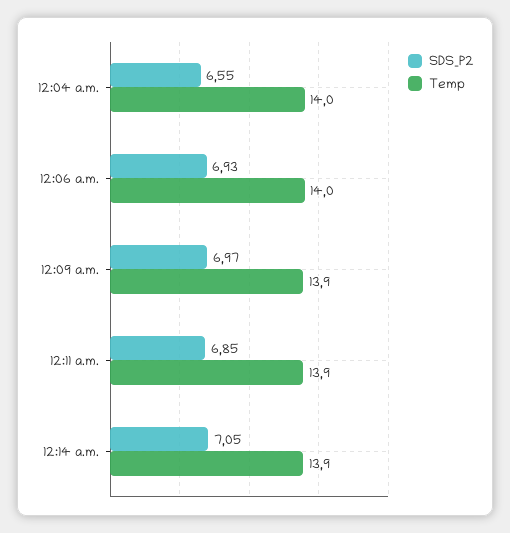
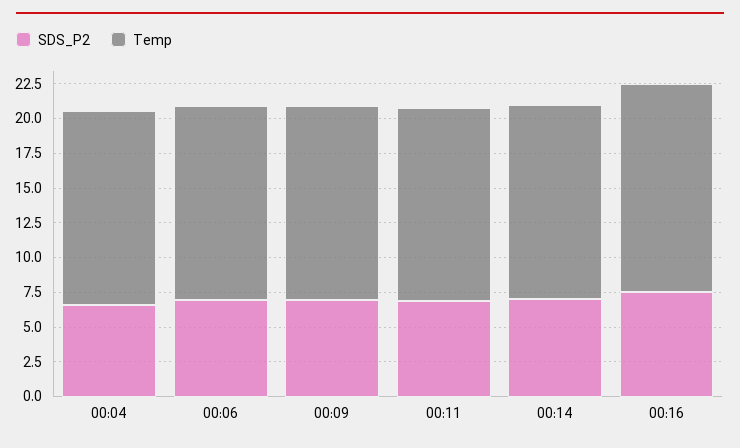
SDS_P2, 00:16: none -> 7.5
Temp, 00:16: none -> 15

